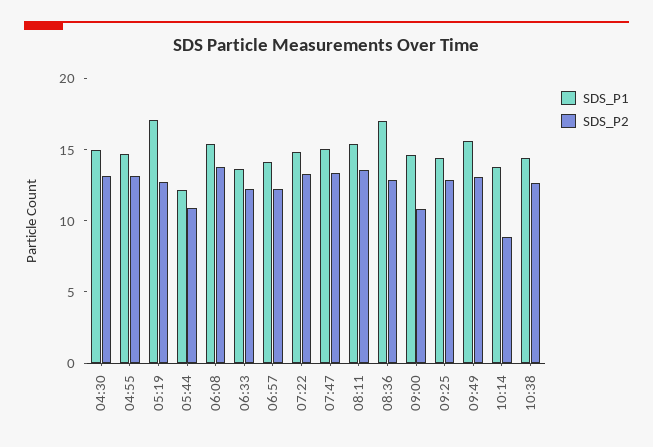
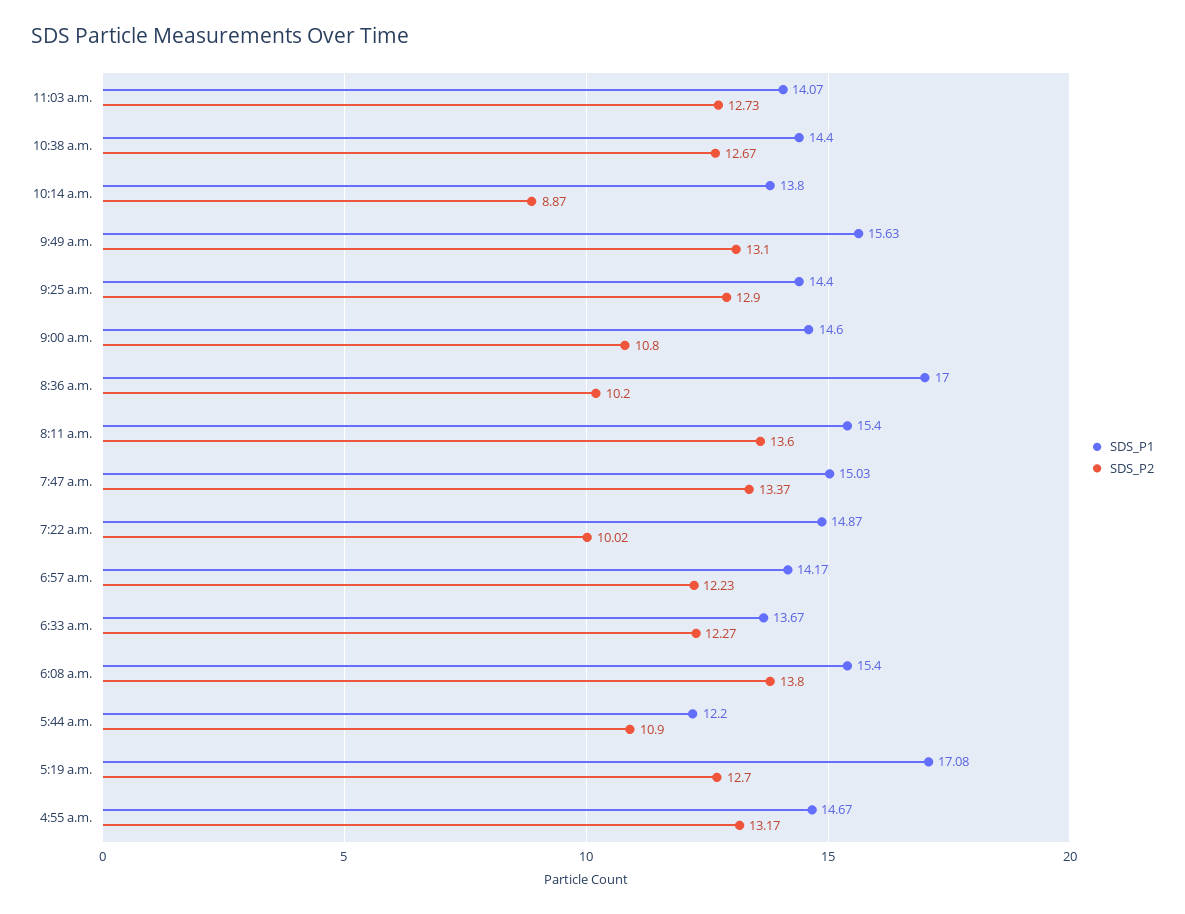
SDS_P1, 04:30: 15 -> none
SDS_P2, 04:30: 13 -> none
SDS_P2, 07:22: 13 -> 10.02
SDS_P2, 08:36: 13 -> 10.2
SDS_P1, 11:03 a.m.: none -> 14.07
SDS_P2, 11:03 a.m.: none -> 12.73

